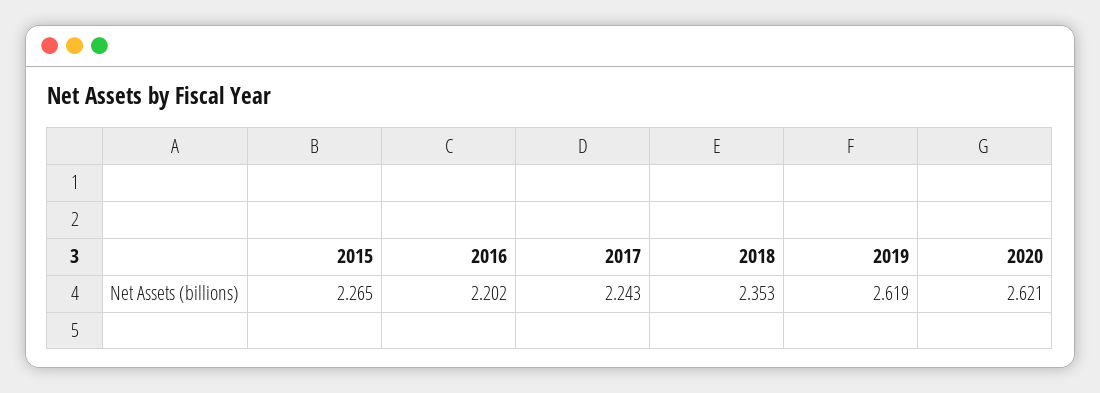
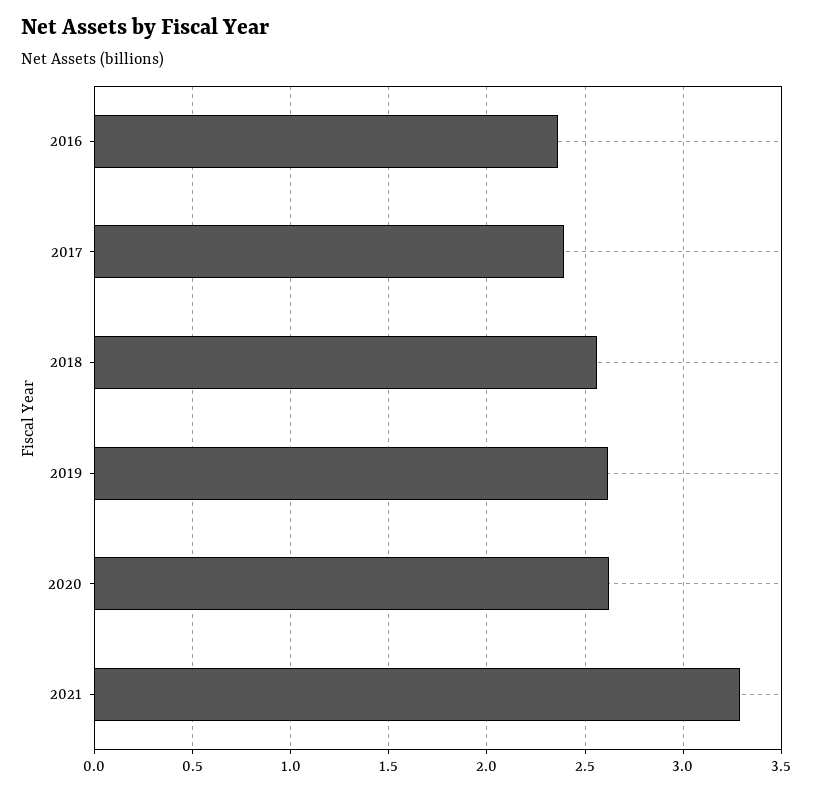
2015: 2.265 -> none
2016: 2.202 -> 2.35
2017: 2.243 -> 2.4
2018: 2.353 -> 2.55
2021: none -> 3.3

